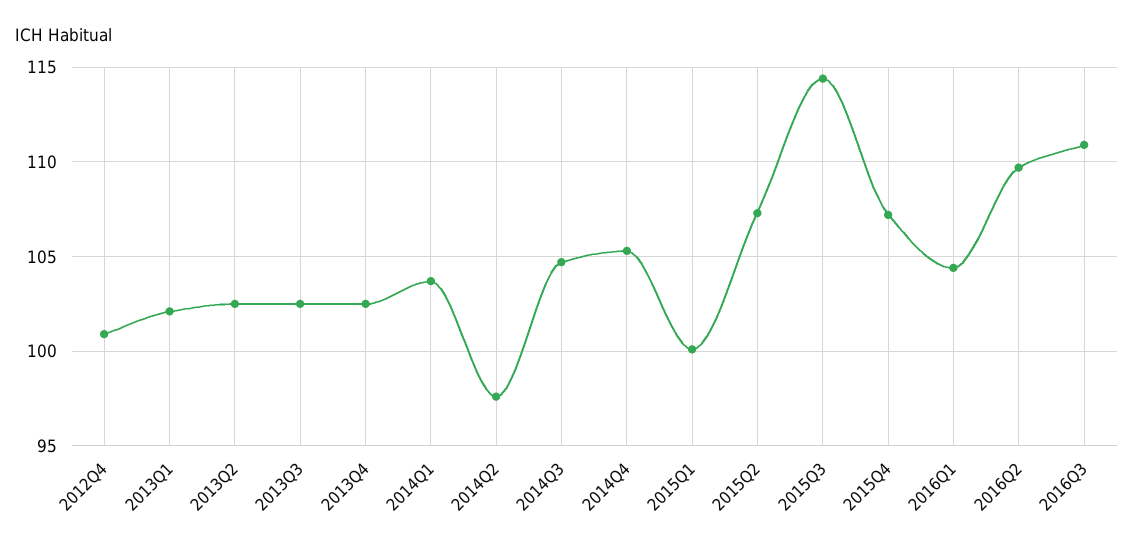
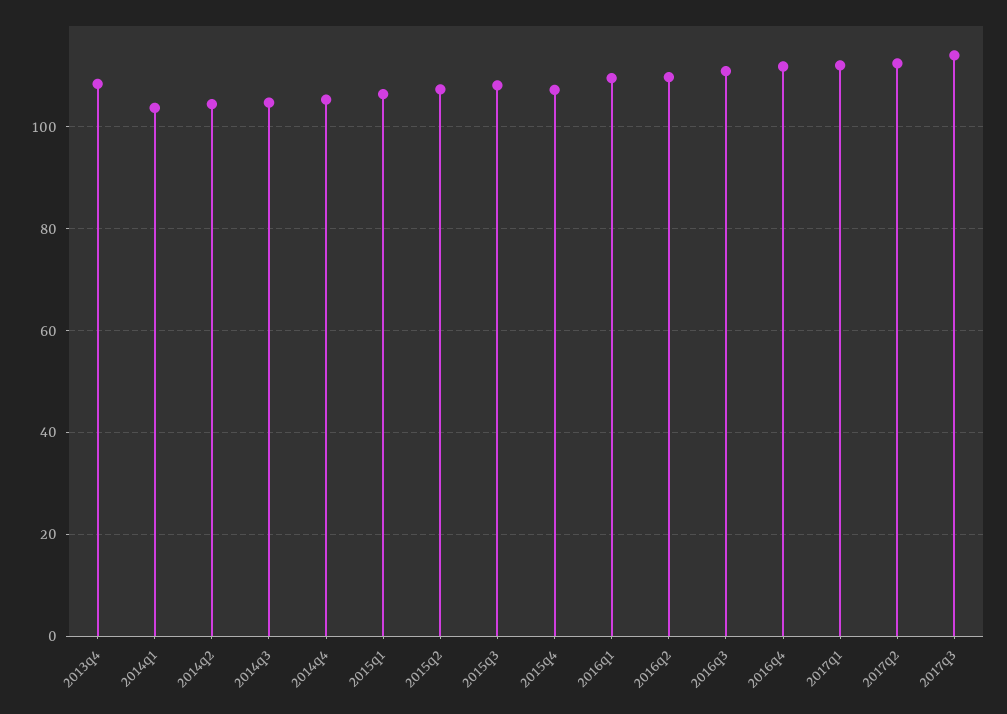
2012Q4: 101 -> none
2013Q1: 102 -> none
2013Q2: 102.5 -> none
2013Q3: 102.5 -> none
2013Q4: 102.5 -> 108
2014Q2: 97.5 -> 104
2015Q1: 100 -> 106
2015Q3: 114.5 -> 108
2016Q1: 104.5 -> 110
2016q4: none -> 112
2017q1: none -> 112
2017q2: none -> 112
2017q3: none -> 114

